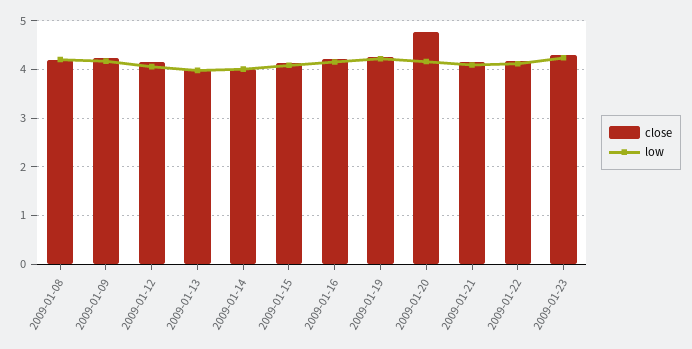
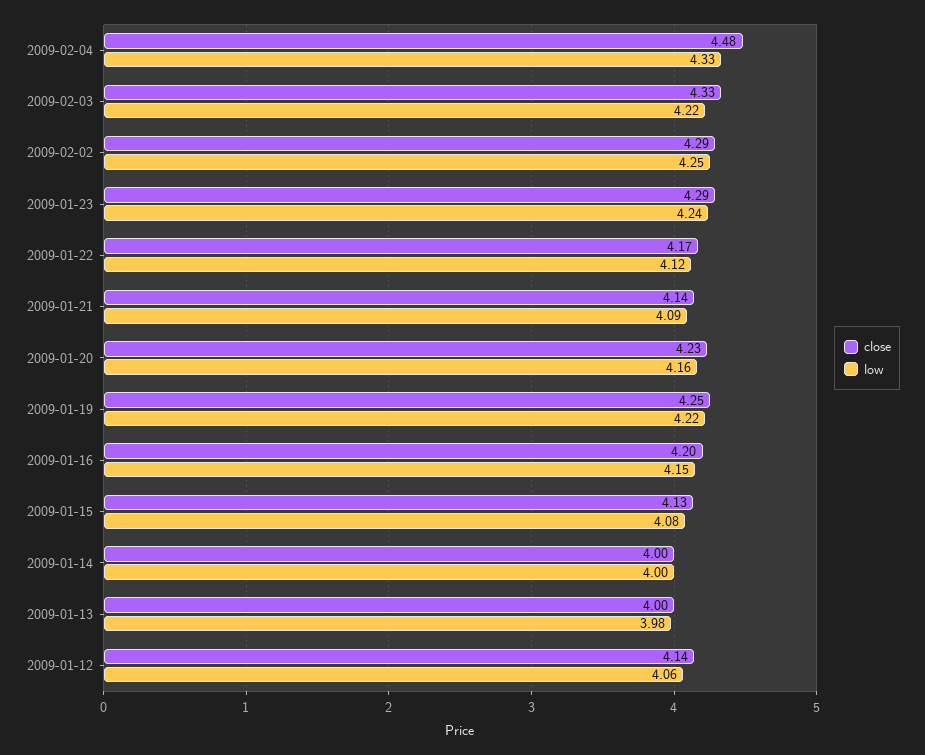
close, 2009-01-08: 4.2 -> none
low, 2009-01-08: 4.2 -> none
close, 2009-01-09: 4.2 -> none
low, 2009-01-09: 4.2 -> none
close, 2009-01-20: 4.8 -> 4.23
close, 2009-02-04: none -> 4.48
low, 2009-02-04: none -> 4.33
close, 2009-02-03: none -> 4.33
low, 2009-02-03: none -> 4.22
close, 2009-02-02: none -> 4.29
low, 2009-02-02: none -> 4.25

